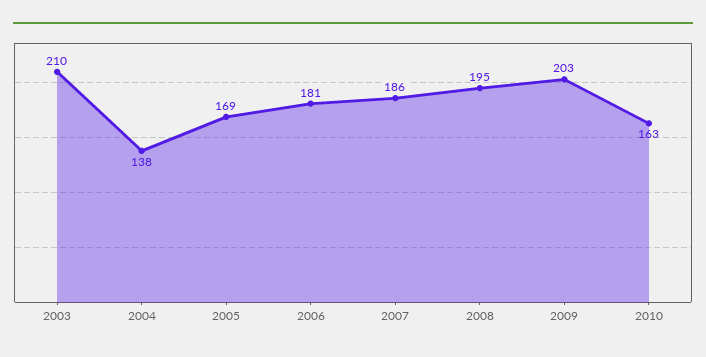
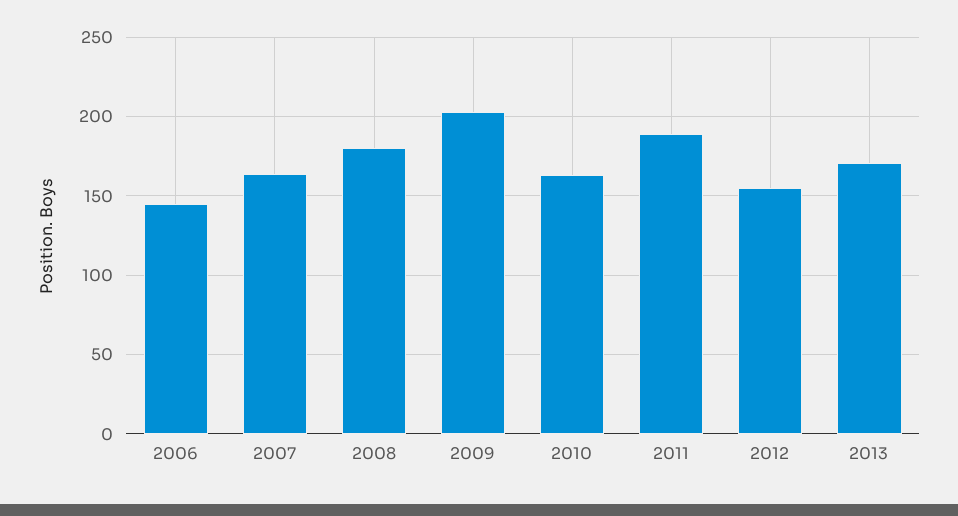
2003: 210 -> none
2004: 138 -> none
2005: 169 -> none
2006: 181 -> 145
2007: 186 -> 165
2008: 195 -> 180
2011: none -> 190
2012: none -> 155
2013: none -> 170

